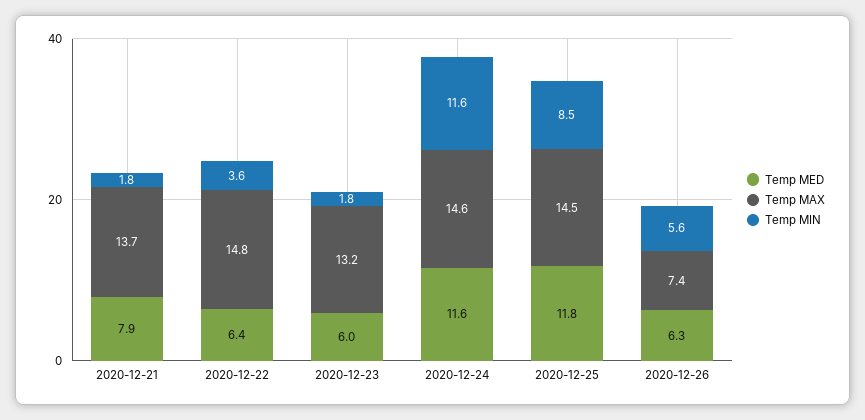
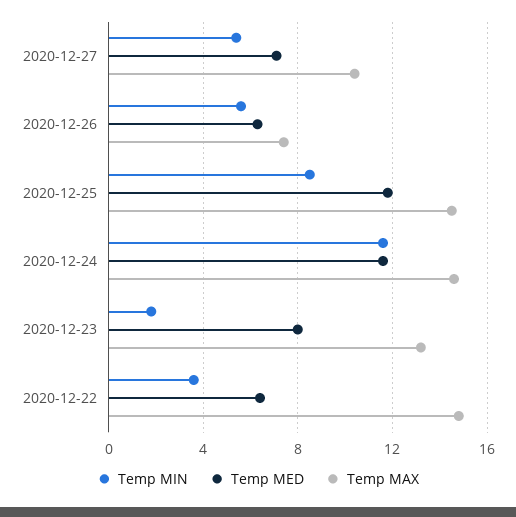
Temp MED, 2020-12-21: 7.9 -> none
Temp MAX, 2020-12-21: 13.7 -> none
Temp MIN, 2020-12-21: 1.8 -> none
Temp MED, 2020-12-23: 6 -> 8
Temp MIN, 2020-12-27: none -> 5.5
Temp MED, 2020-12-27: none -> 7
Temp MAX, 2020-12-27: none -> 10.5

